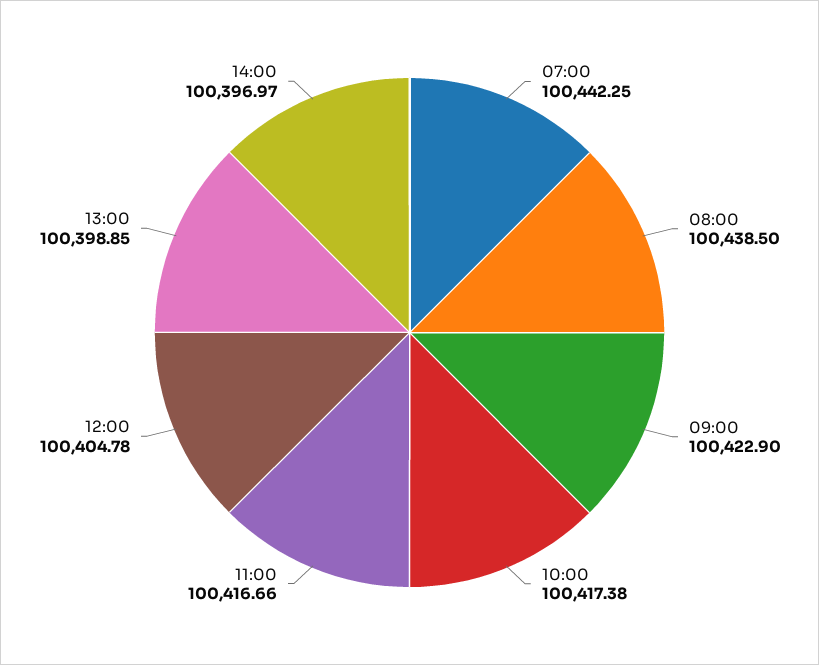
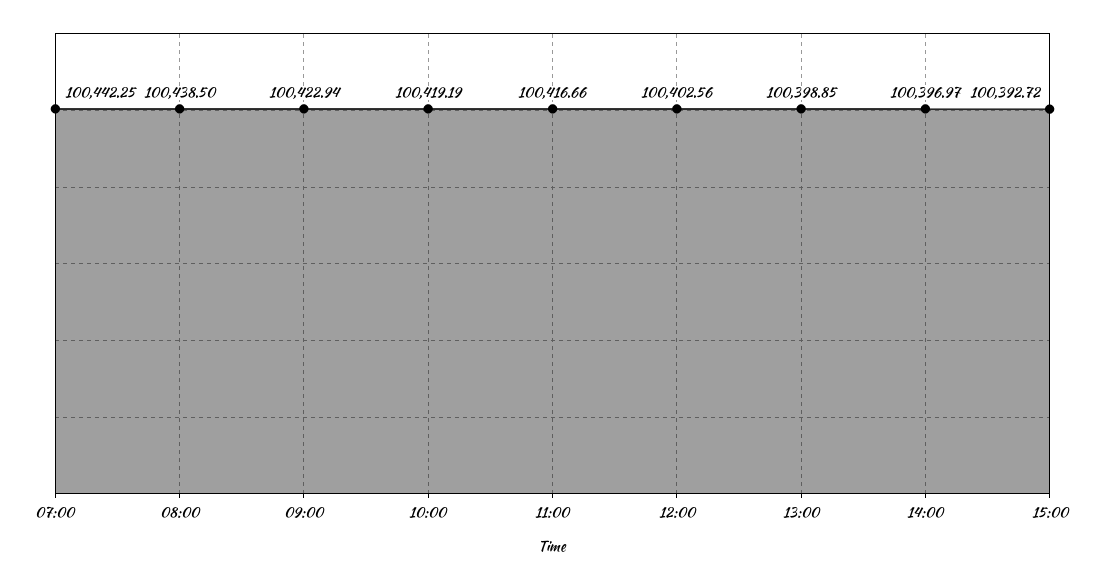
09:00: 100422.9 -> 100422.94
10:00: 100417.38 -> 100419.19
12:00: 100404.78 -> 100402.56
15:00: none -> 100392.72

